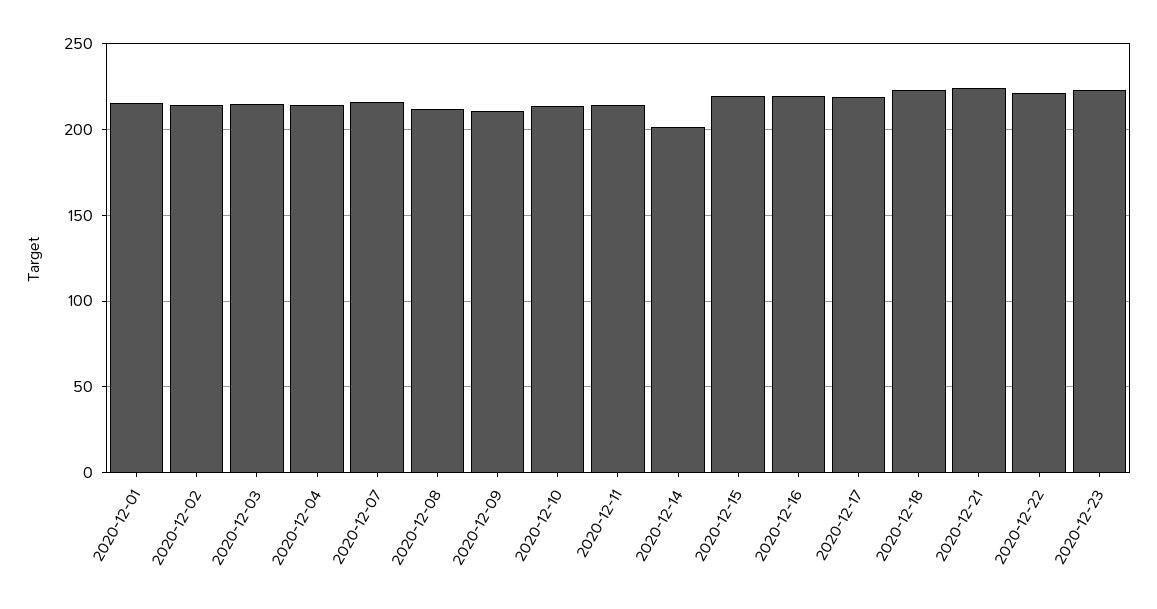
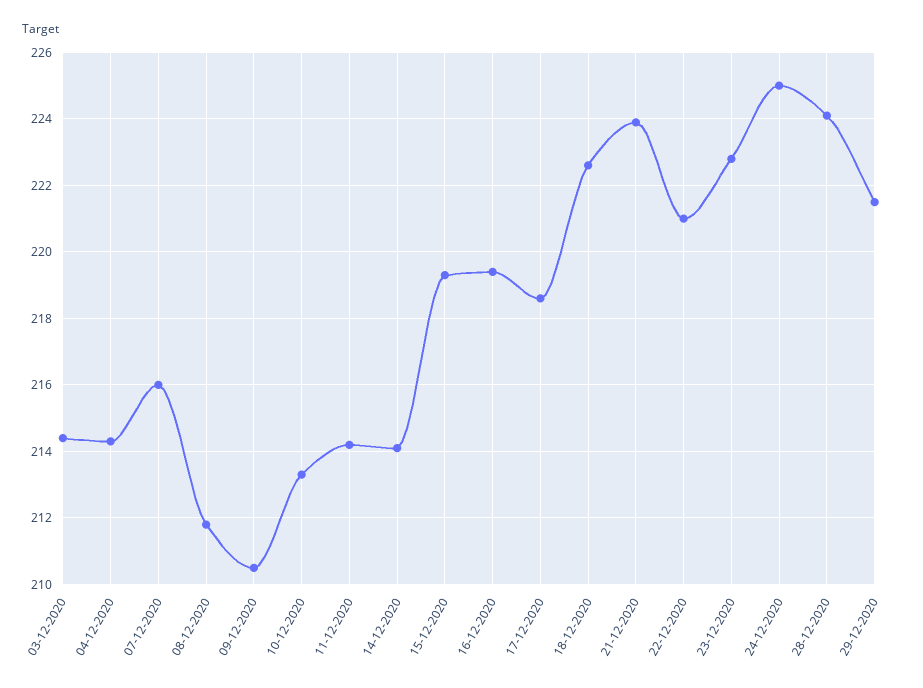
2020-12-01: 215 -> none
2020-12-02: 215 -> none
2020-12-14: 200 -> 214
24-12-2020: none -> 225
28-12-2020: none -> 224
29-12-2020: none -> 221.5

